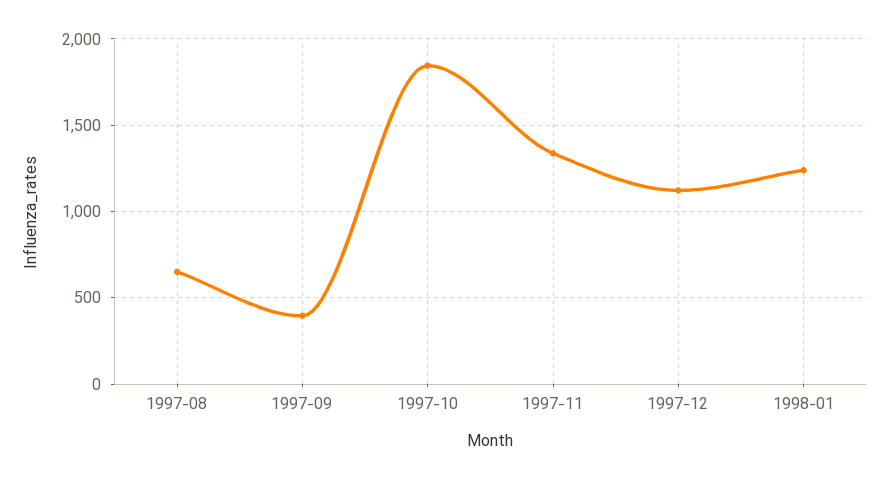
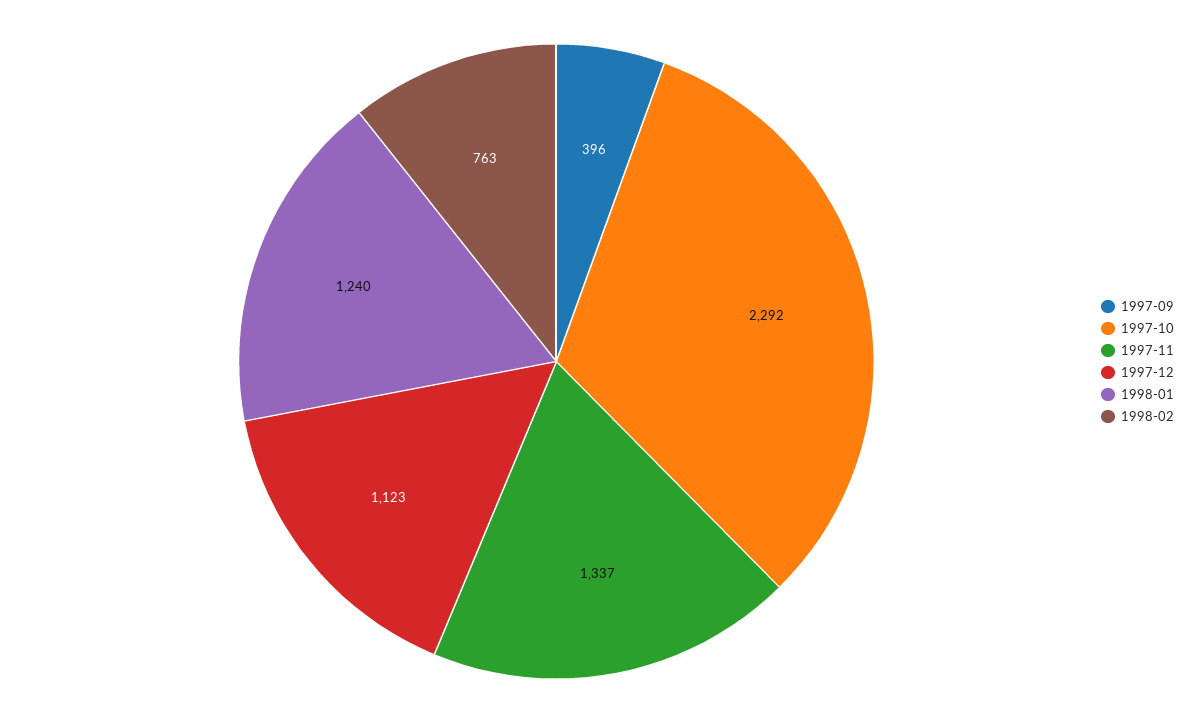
1997-08: 650 -> none
1997-10: 1850 -> 2292
1998-02: none -> 763

